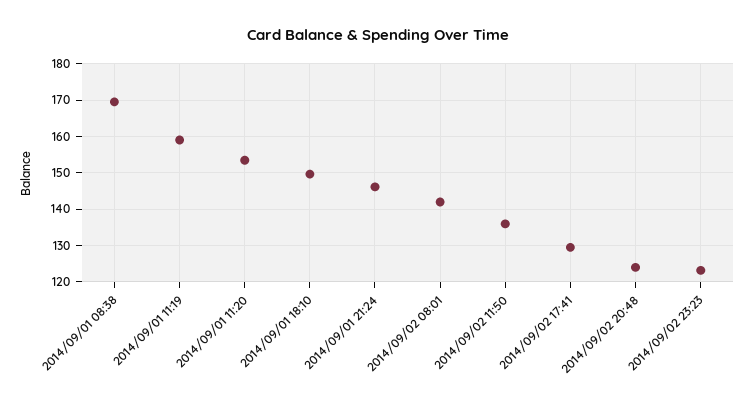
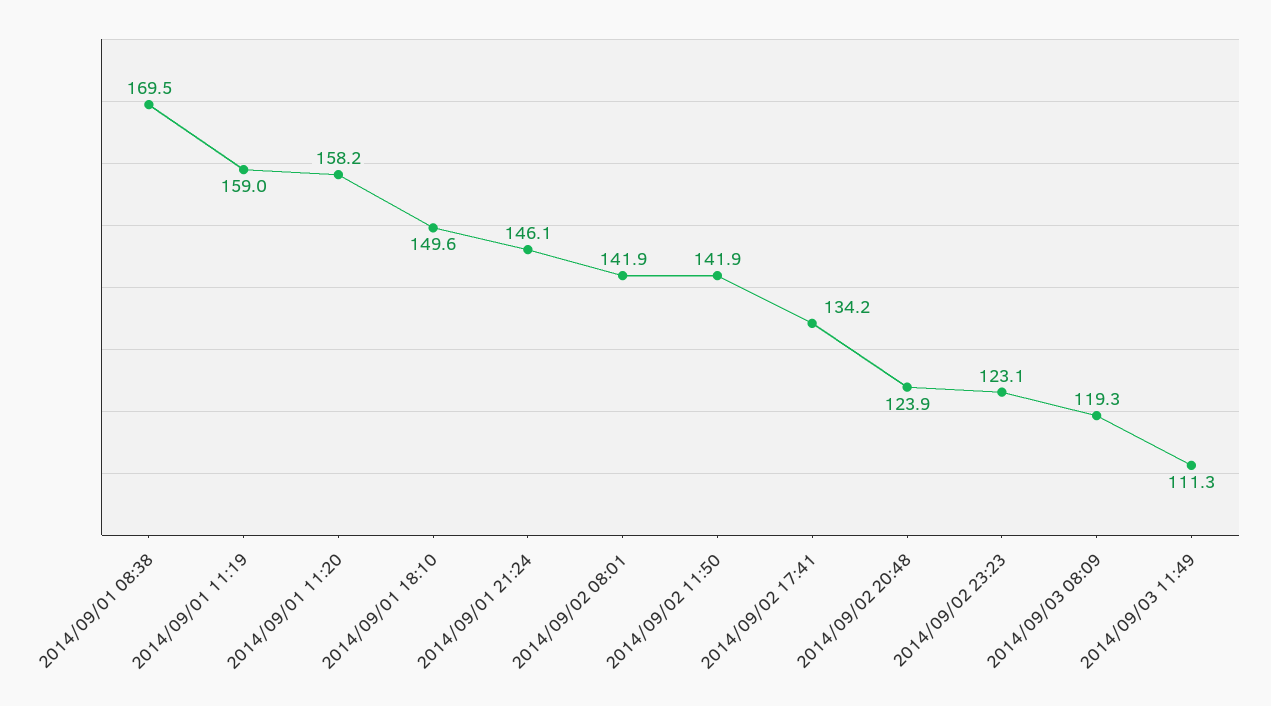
2014/09/01 11:20: 154 -> 158.2
2014/09/02 11:50: 136 -> 141.9
2014/09/02 17:41: 130 -> 134.2
2014/09/03 08:09: none -> 119.3
2014/09/03 11:49: none -> 111.3

